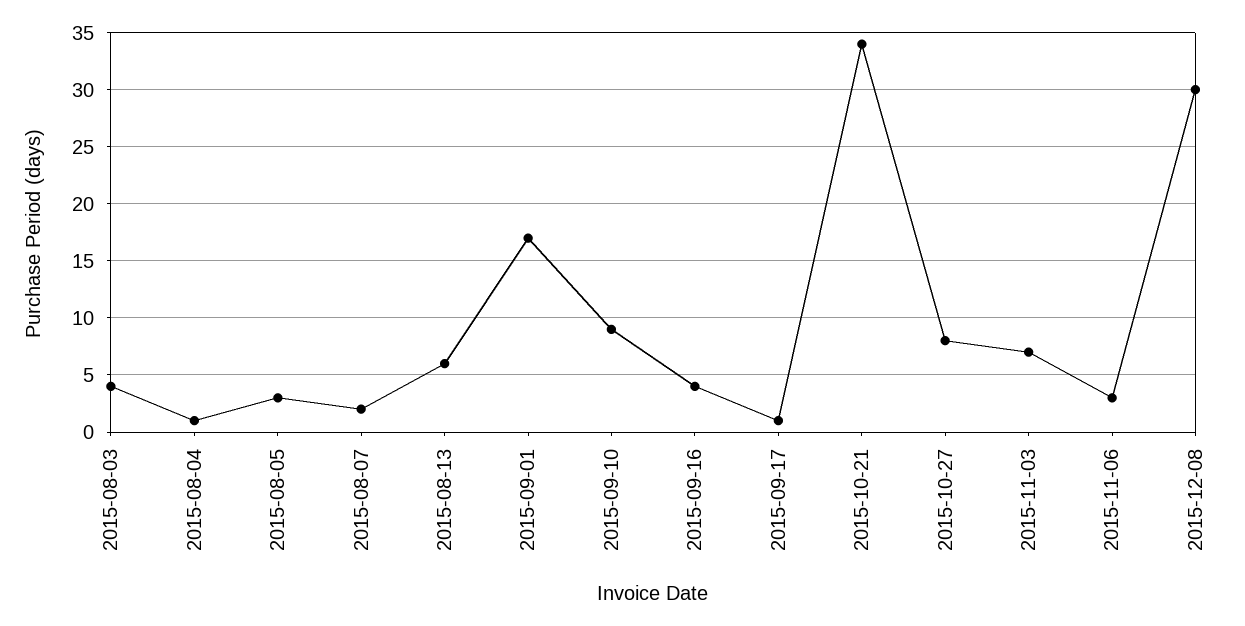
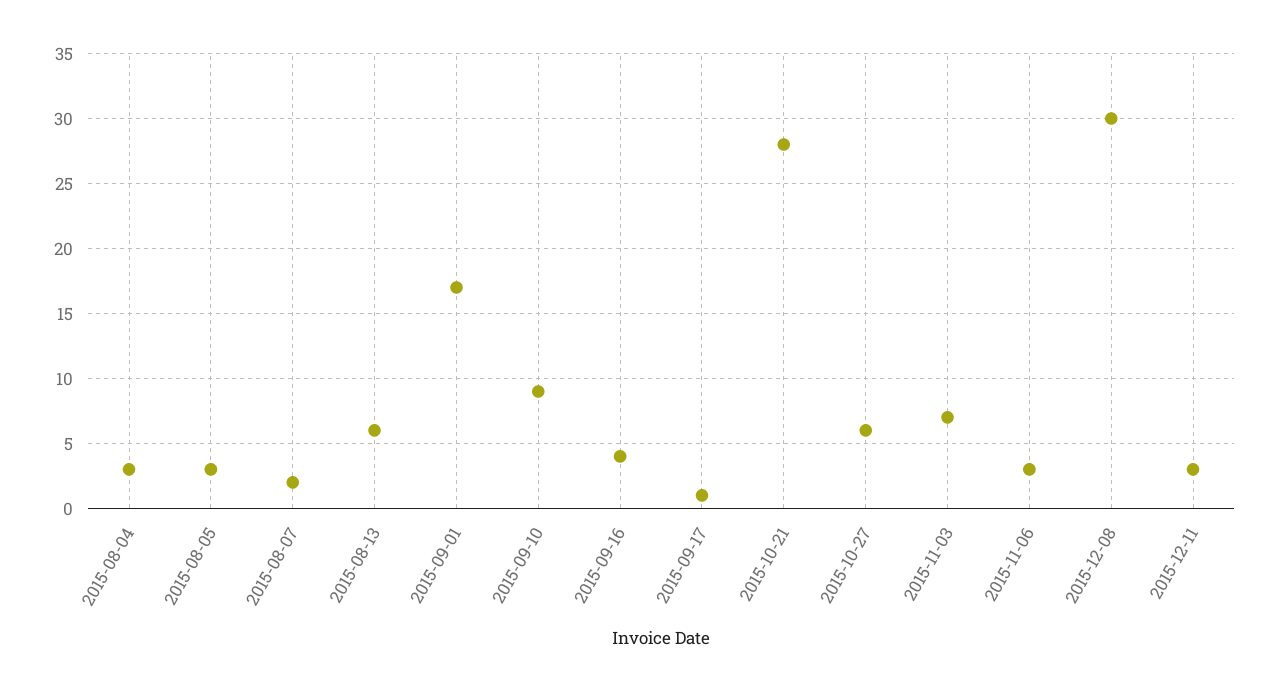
2015-08-03: 4 -> none
2015-08-04: 1 -> 3
2015-10-21: 34 -> 28
2015-10-27: 8 -> 6
2015-12-11: none -> 3

